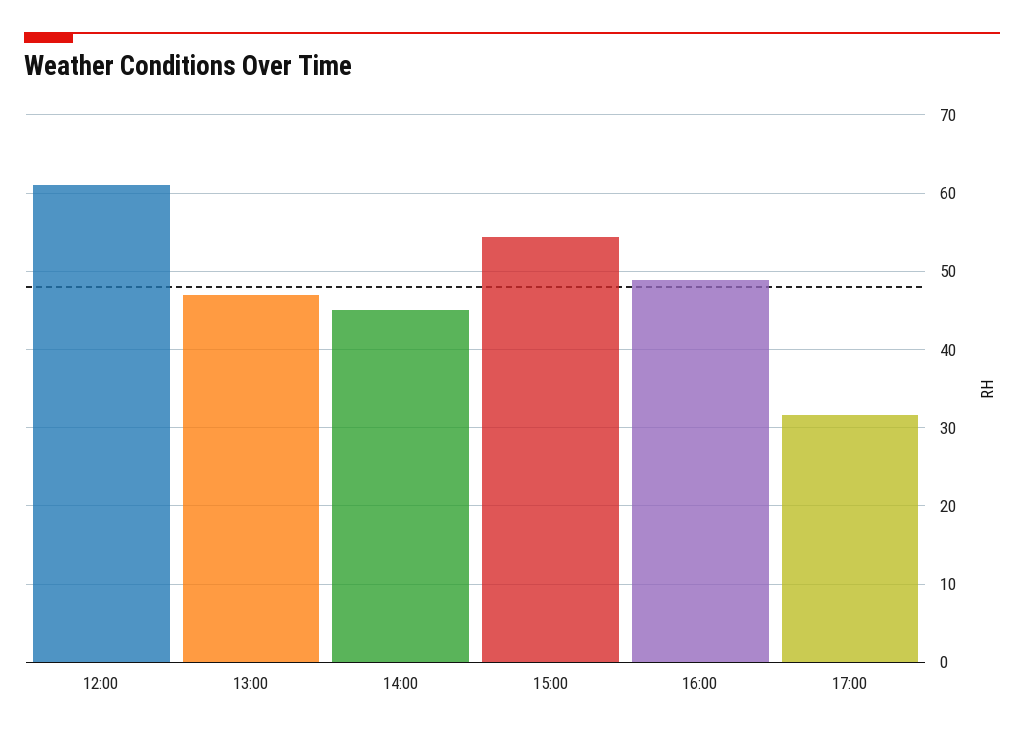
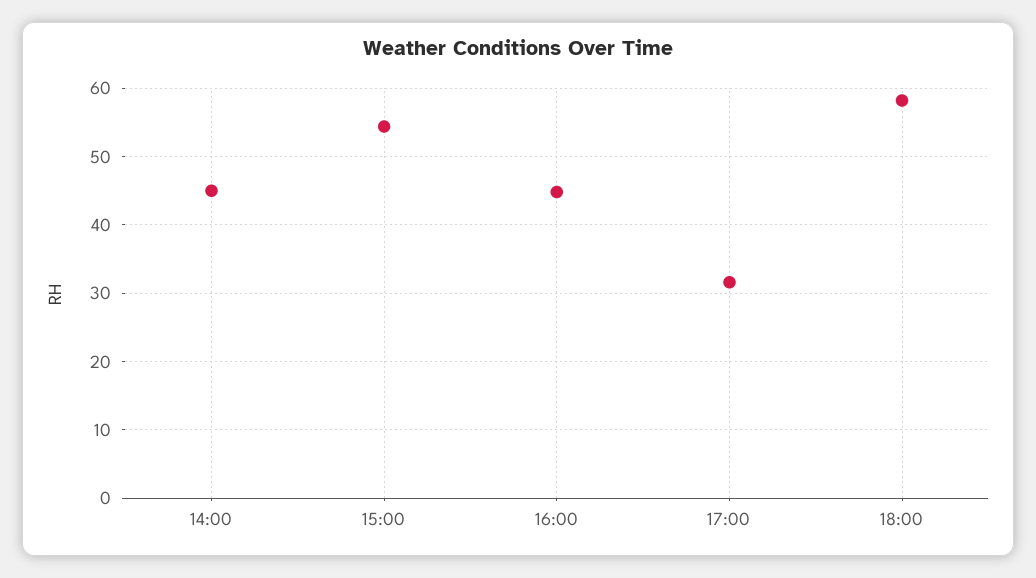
12:00: 61 -> none
13:00: 47 -> none
16:00: 49 -> 45
18:00: none -> 58

